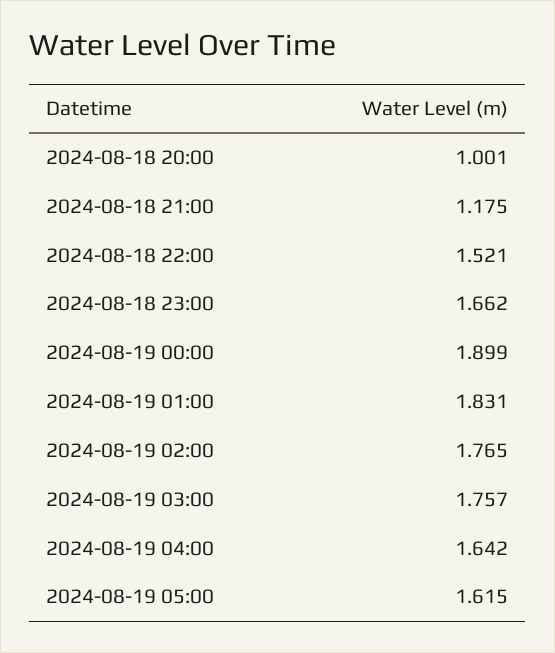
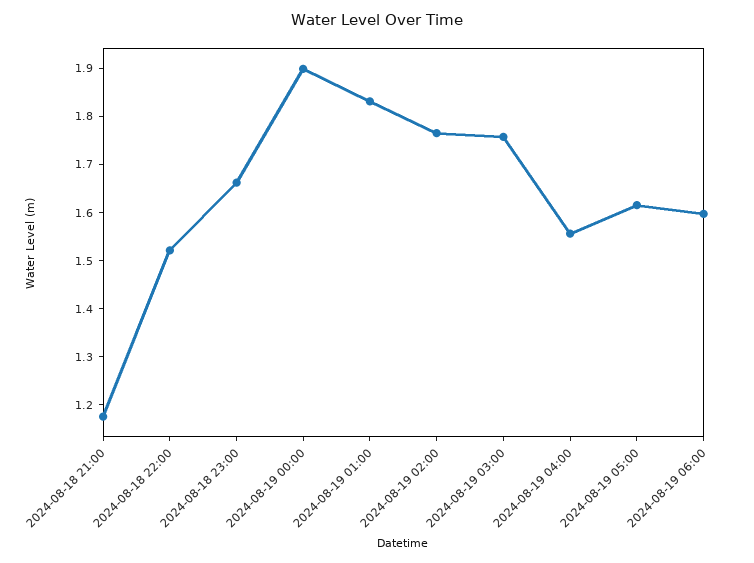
2024-08-18 20:00: 1.001 -> none
2024-08-19 04:00: 1.642 -> 1.56
2024-08-19 06:00: none -> 1.6

